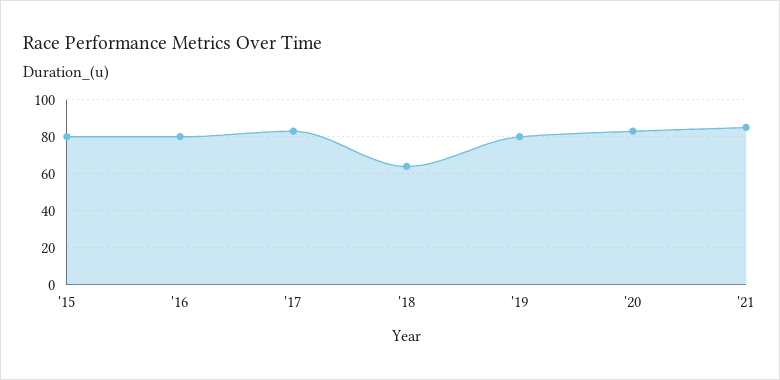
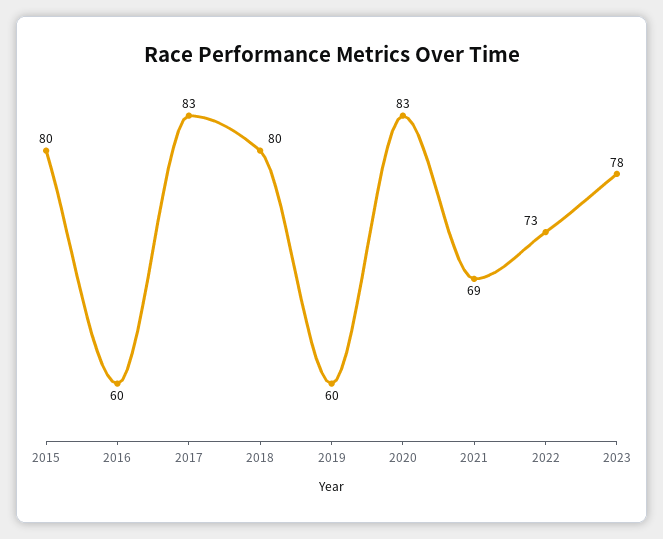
'16: 80 -> 60
'18: 65 -> 80
'19: 80 -> 60
'21: 85 -> 69
2022: none -> 73
2023: none -> 78

